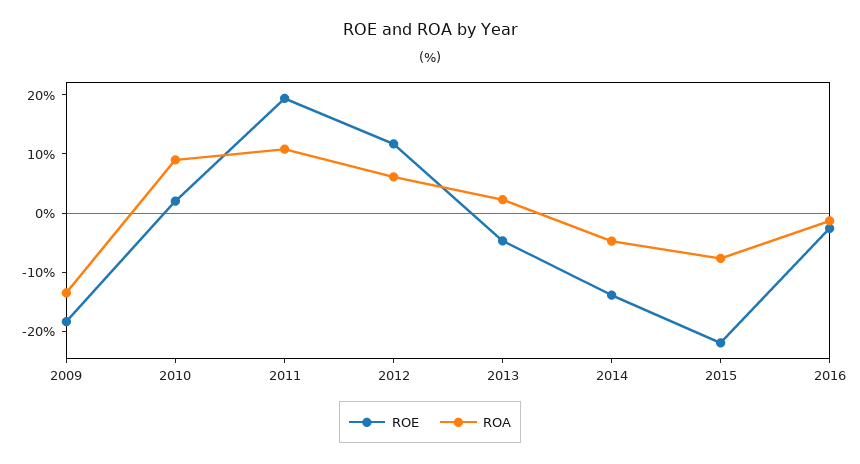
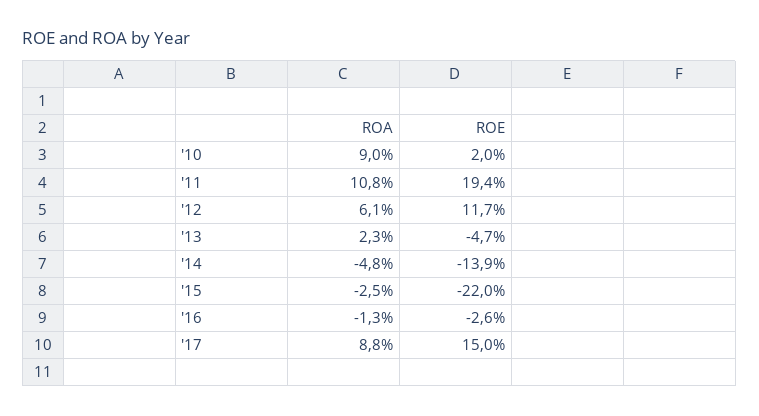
ROE, 2009: -18 -> none
ROA, 2009: -14 -> none
ROA, 2015: -8 -> -2.5
ROA, '17: none -> 8.8
ROE, '17: none -> 15

